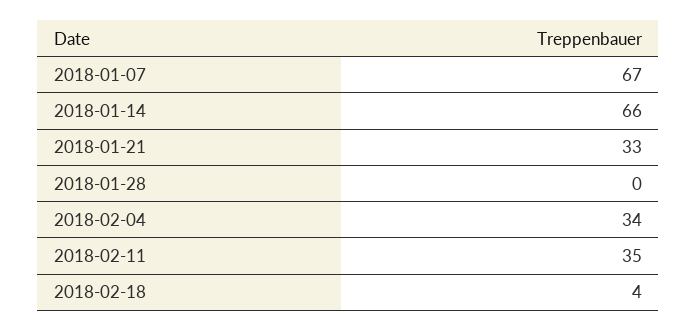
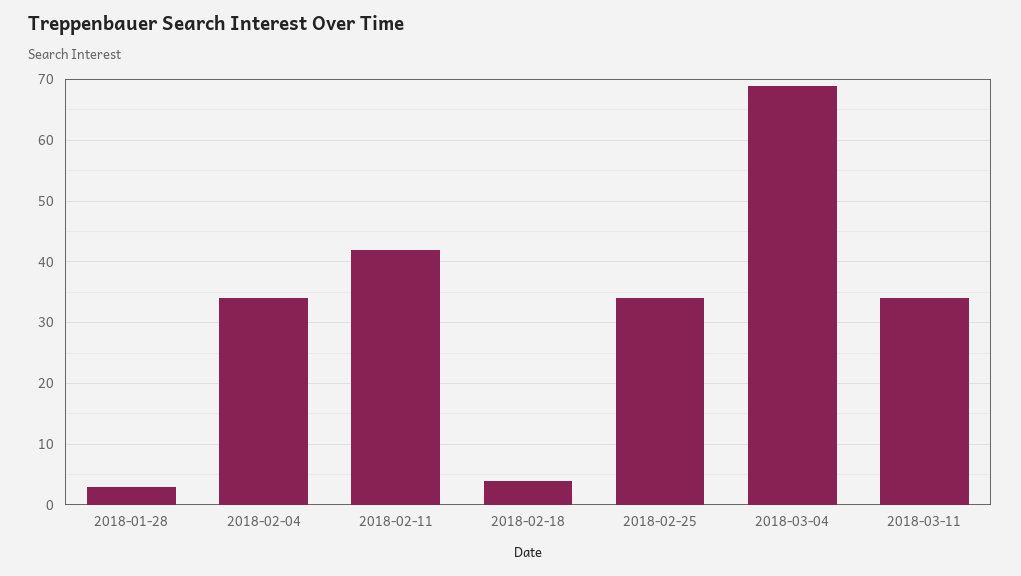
2018-01-07: 67 -> none
2018-01-14: 66 -> none
2018-01-21: 33 -> none
2018-01-28: 0 -> 3
2018-02-11: 35 -> 42
2018-02-25: none -> 34
2018-03-04: none -> 69
2018-03-11: none -> 34

